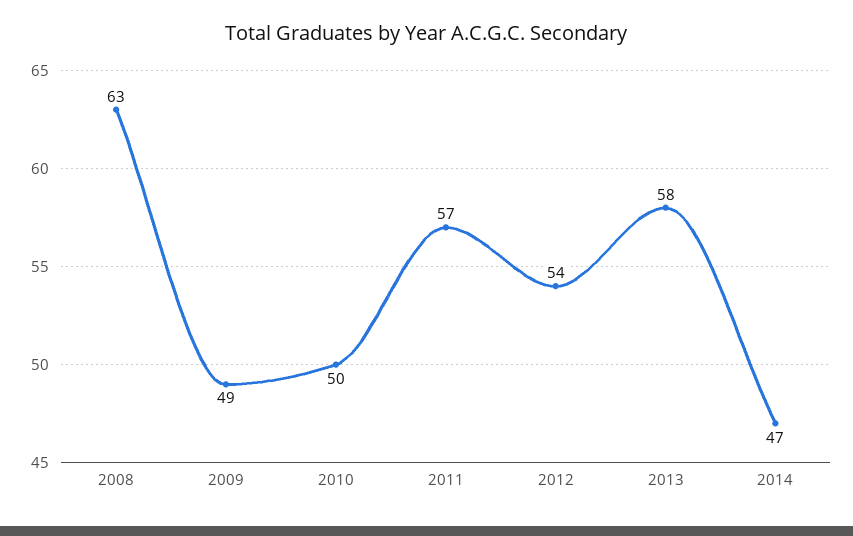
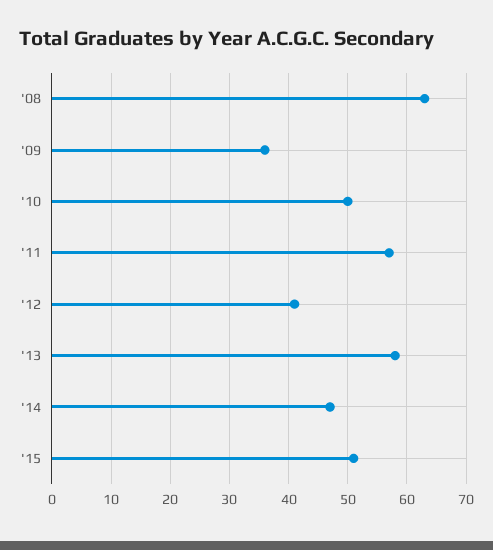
2009: 49 -> 35
2012: 54 -> 40
'15: none -> 50

